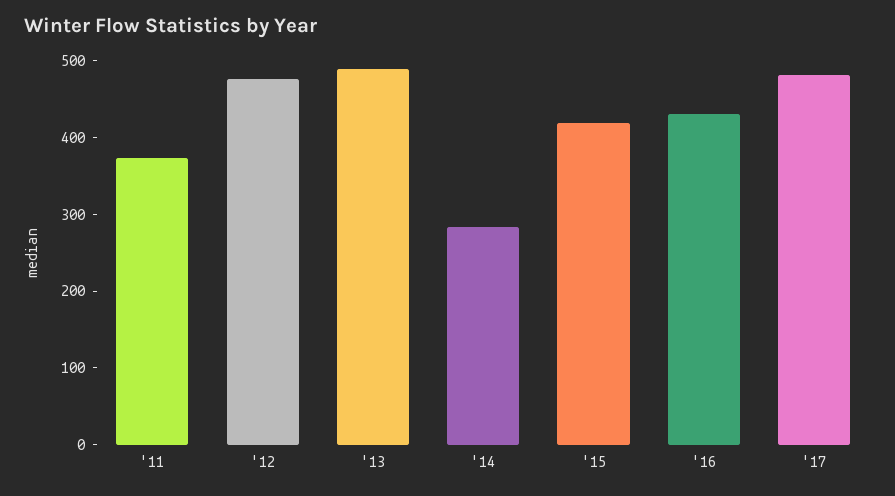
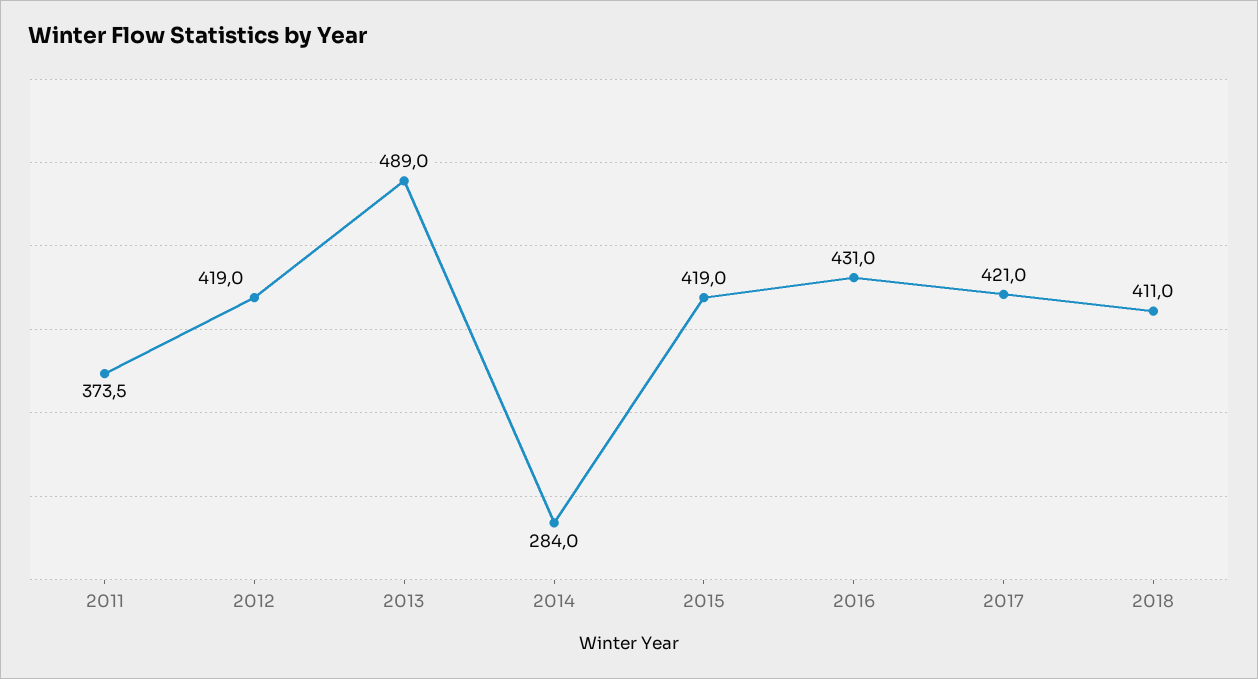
'12: 480 -> 419
'17: 480 -> 421
2018: none -> 411

